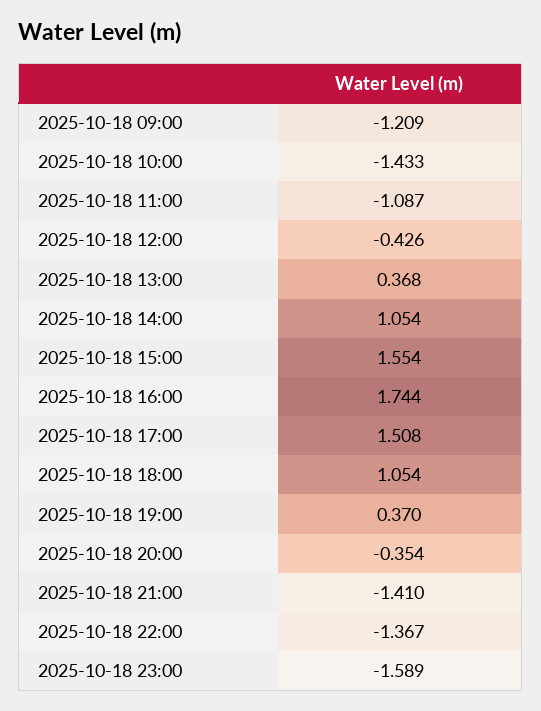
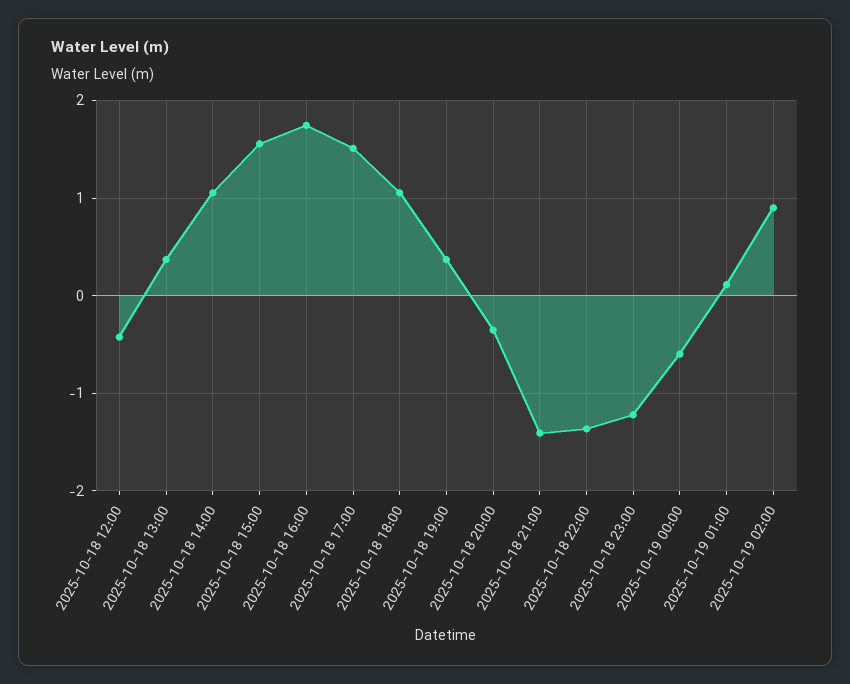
2025-10-18 09:00: -1.209 -> none
2025-10-18 10:00: -1.433 -> none
2025-10-18 11:00: -1.087 -> none
2025-10-18 23:00: -1.589 -> -1.2
2025-10-19 00:00: none -> -0.6
2025-10-19 01:00: none -> 0.1
2025-10-19 02:00: none -> 0.9

